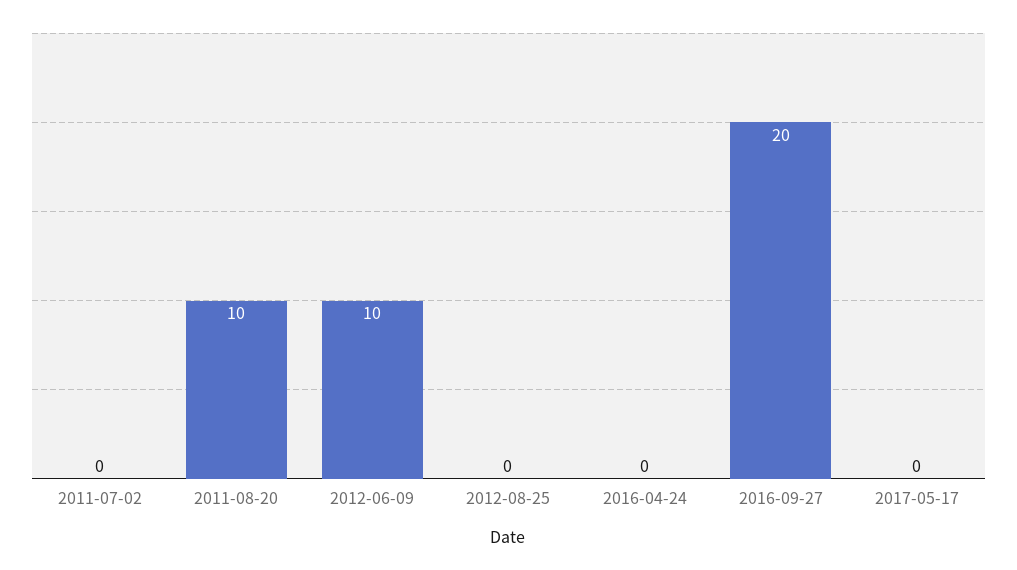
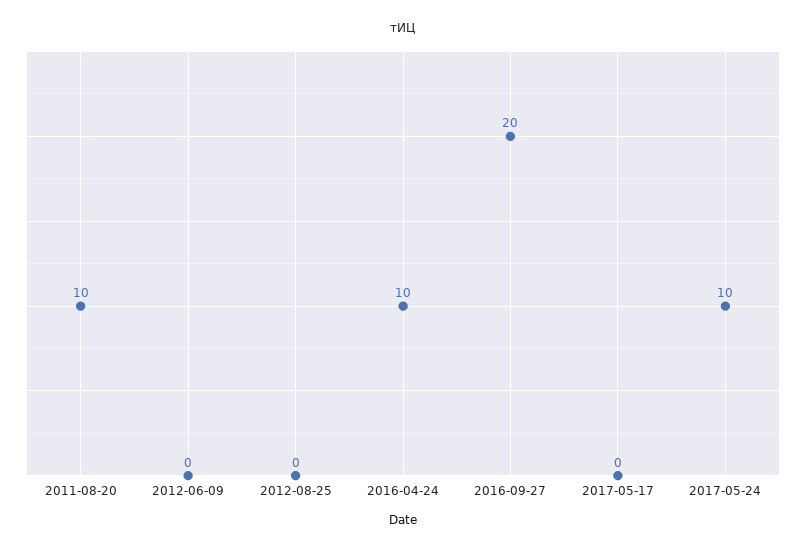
2011-07-02: 0 -> none
2012-06-09: 10 -> 0
2016-04-24: 0 -> 10
2017-05-24: none -> 10

